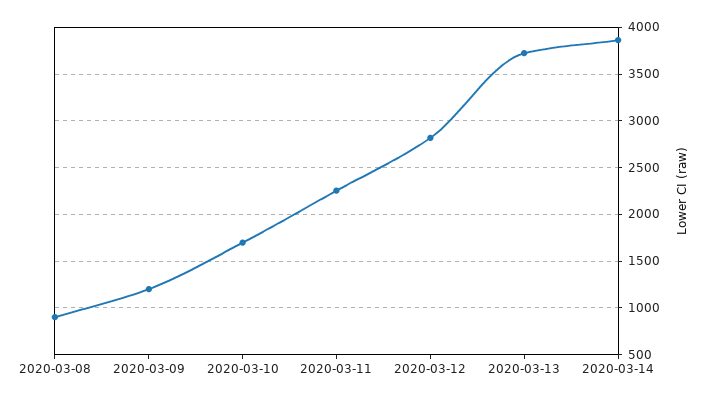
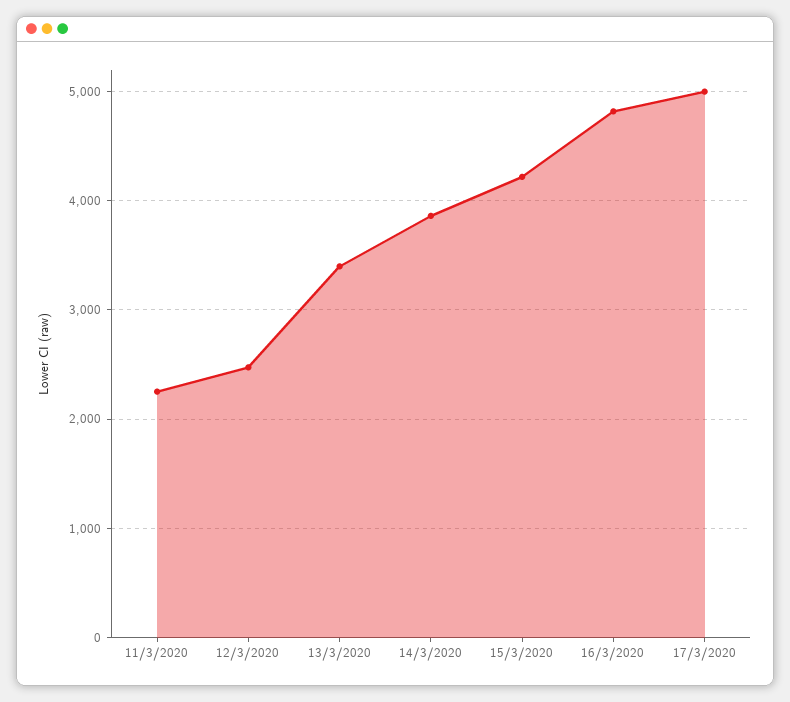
2020-03-08: 900 -> none
2020-03-09: 1200 -> none
2020-03-10: 1700 -> none
2020-03-12: 2800 -> 2500
2020-03-13: 3700 -> 3400
15/3/2020: none -> 4200
16/3/2020: none -> 4800
17/3/2020: none -> 5000

